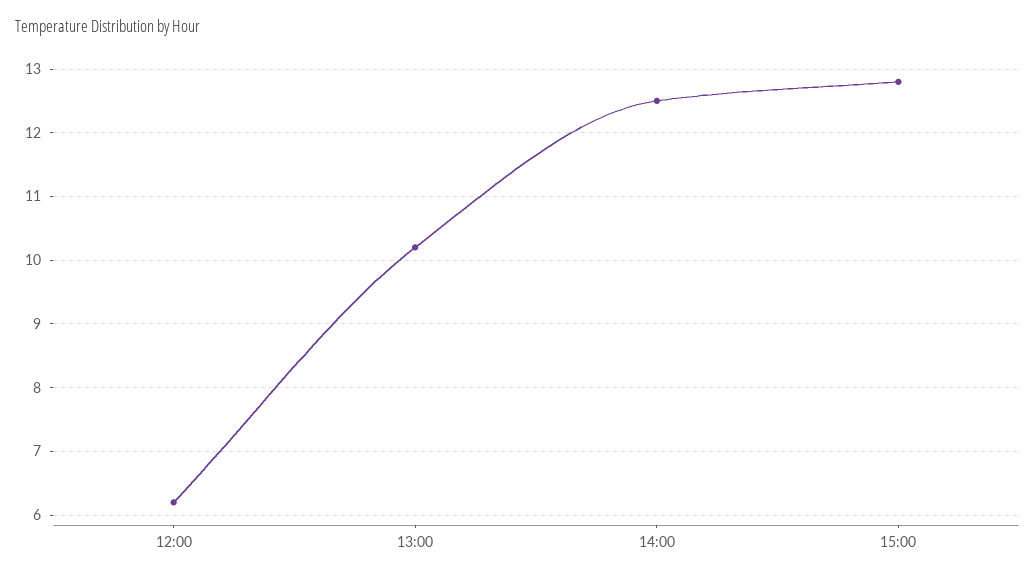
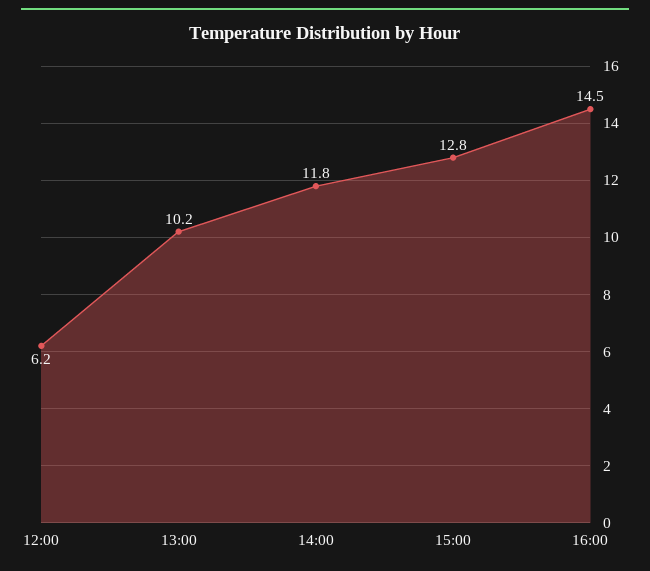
14:00: 12.5 -> 11.8
16:00: none -> 14.5

